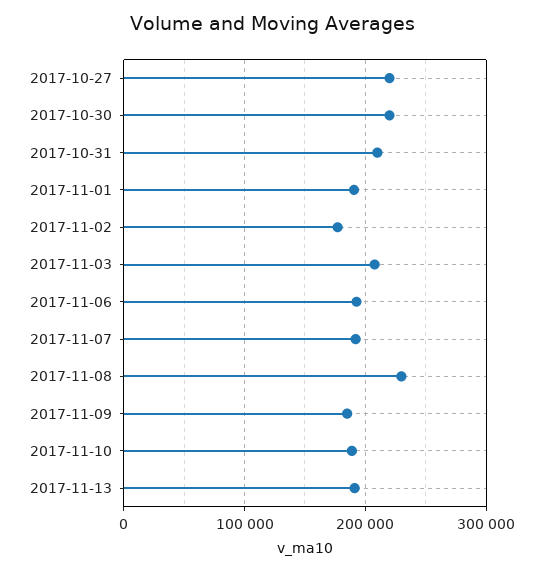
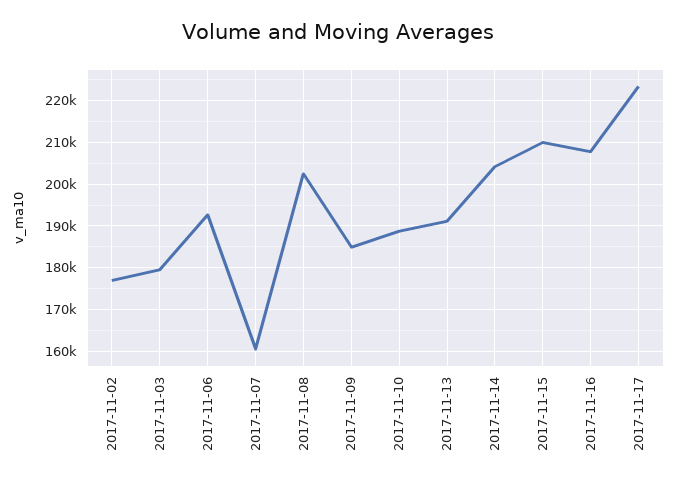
2017-10-27: 220000 -> none
2017-10-30: 220000 -> none
2017-10-31: 210000 -> none
2017-11-01: 190000 -> none
2017-11-03: 210000 -> 180000
2017-11-07: 190000 -> 160000
2017-11-08: 230000 -> 202000
2017-11-14: none -> 204000
2017-11-15: none -> 210000
2017-11-16: none -> 208000
2017-11-17: none -> 224000

